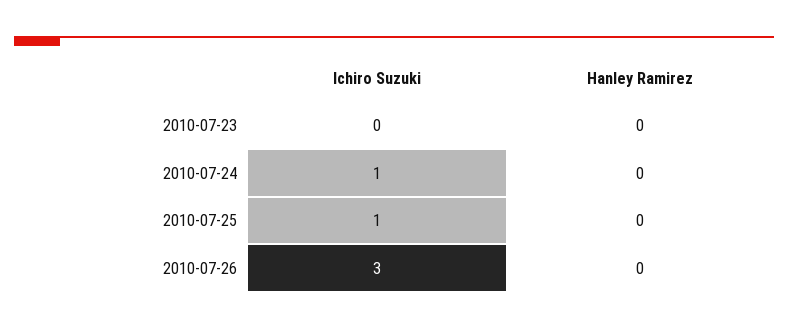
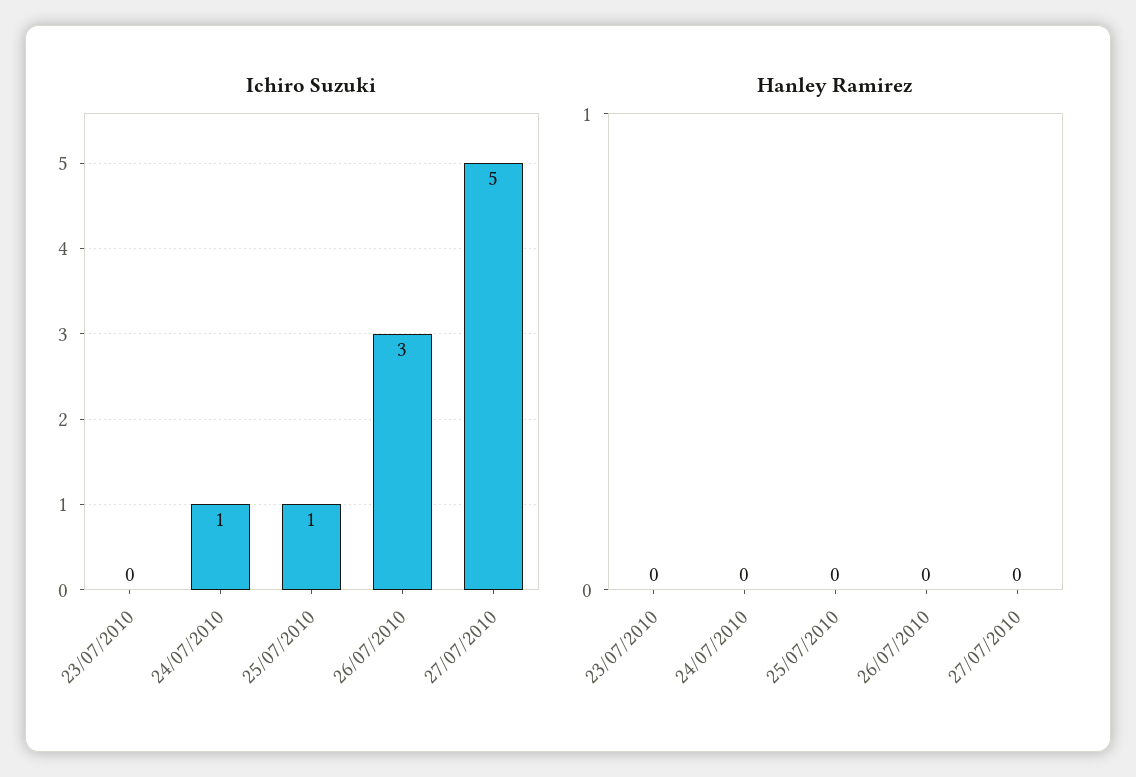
Ichiro Suzuki, 27/07/2010: none -> 5
Hanley Ramirez, 27/07/2010: none -> 0

